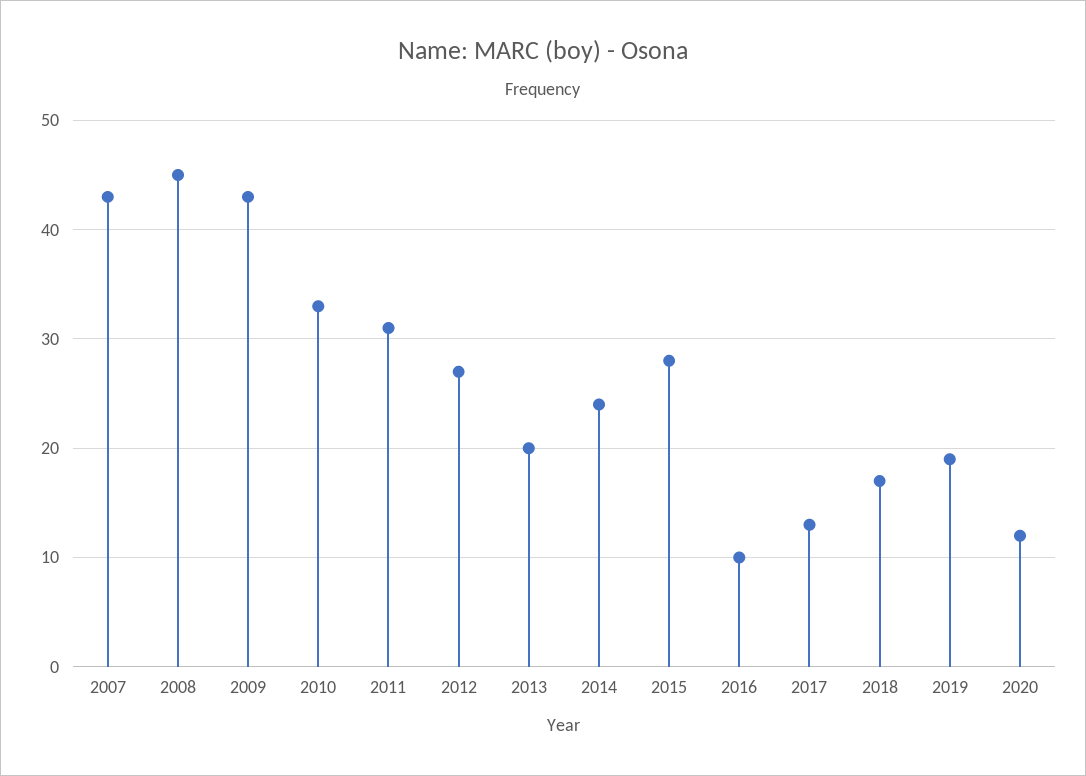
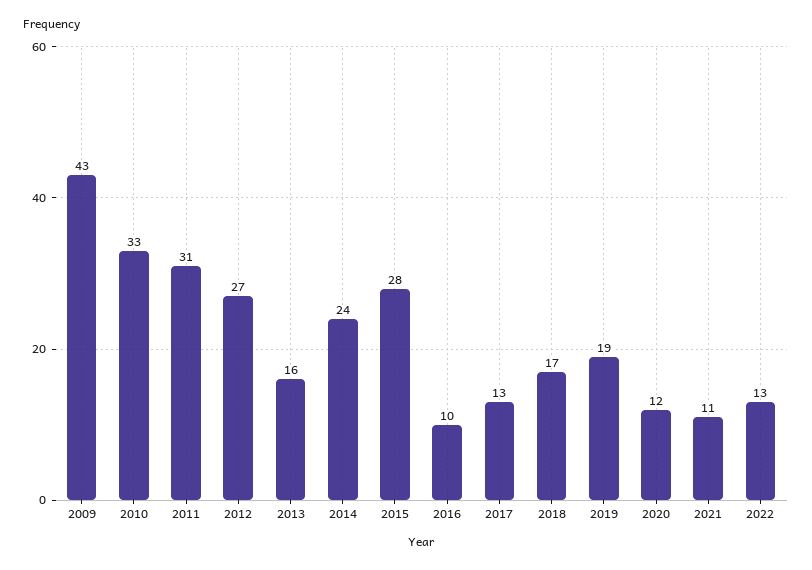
2007: 43 -> none
2008: 45 -> none
2013: 20 -> 16
2021: none -> 11
2022: none -> 13

